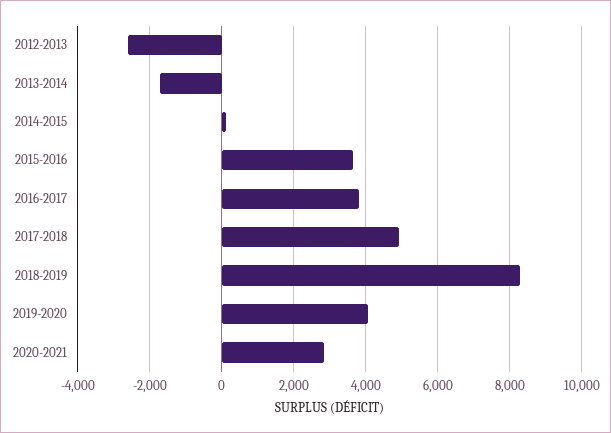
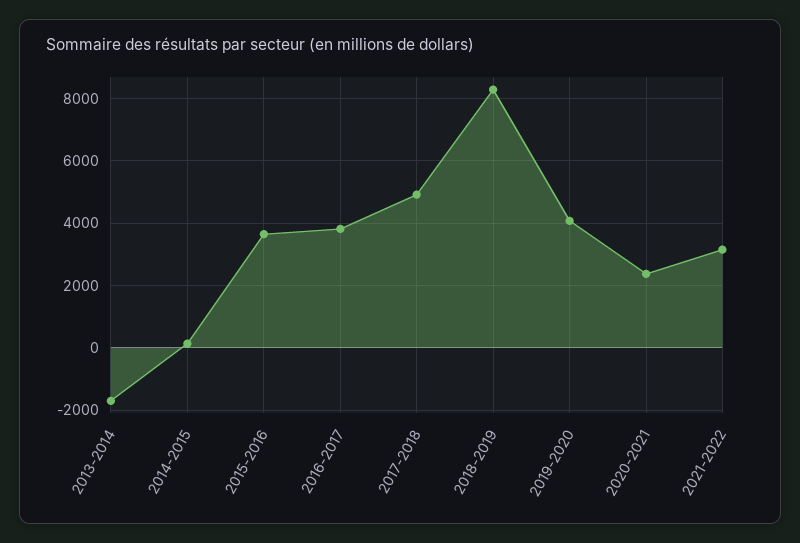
2012-2013: -2600 -> none
2020-2021: 2800 -> 2400
2021-2022: none -> 3200

